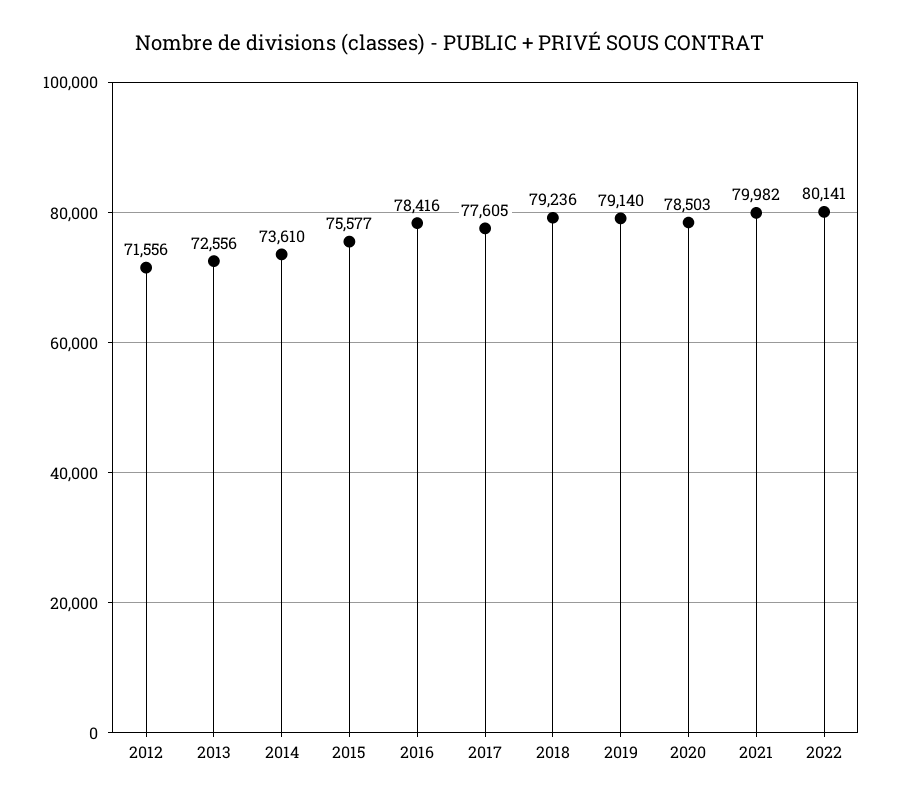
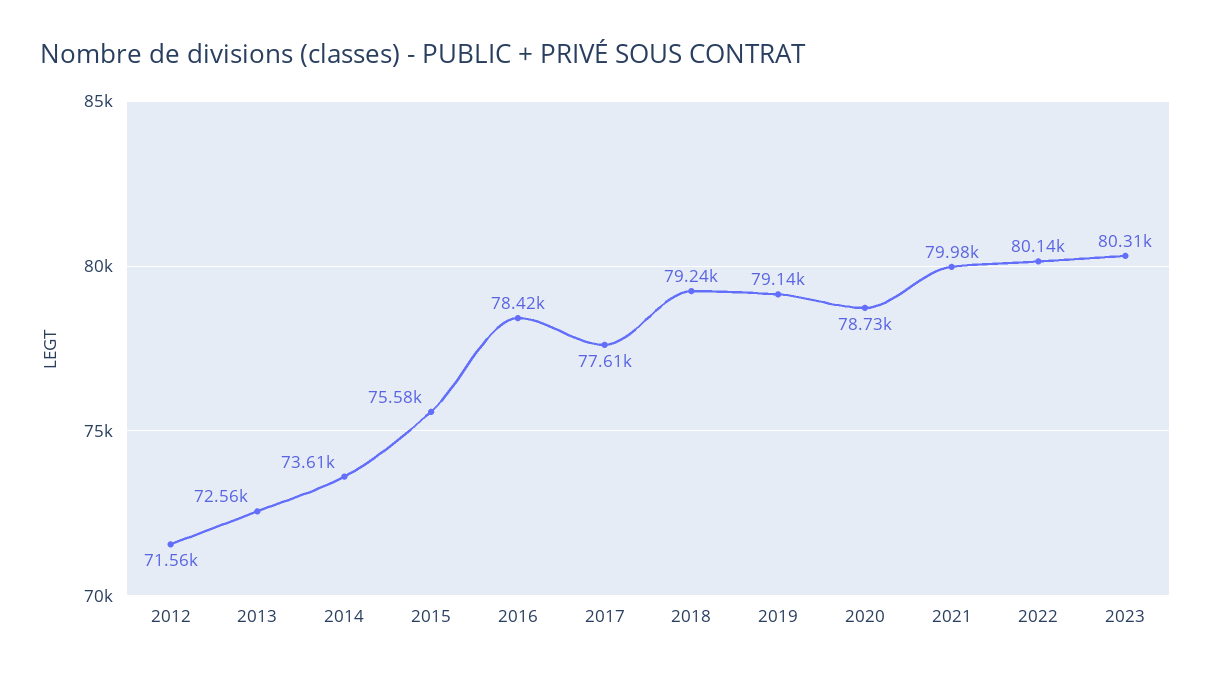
2020: 78503 -> 78730
2023: none -> 80310

